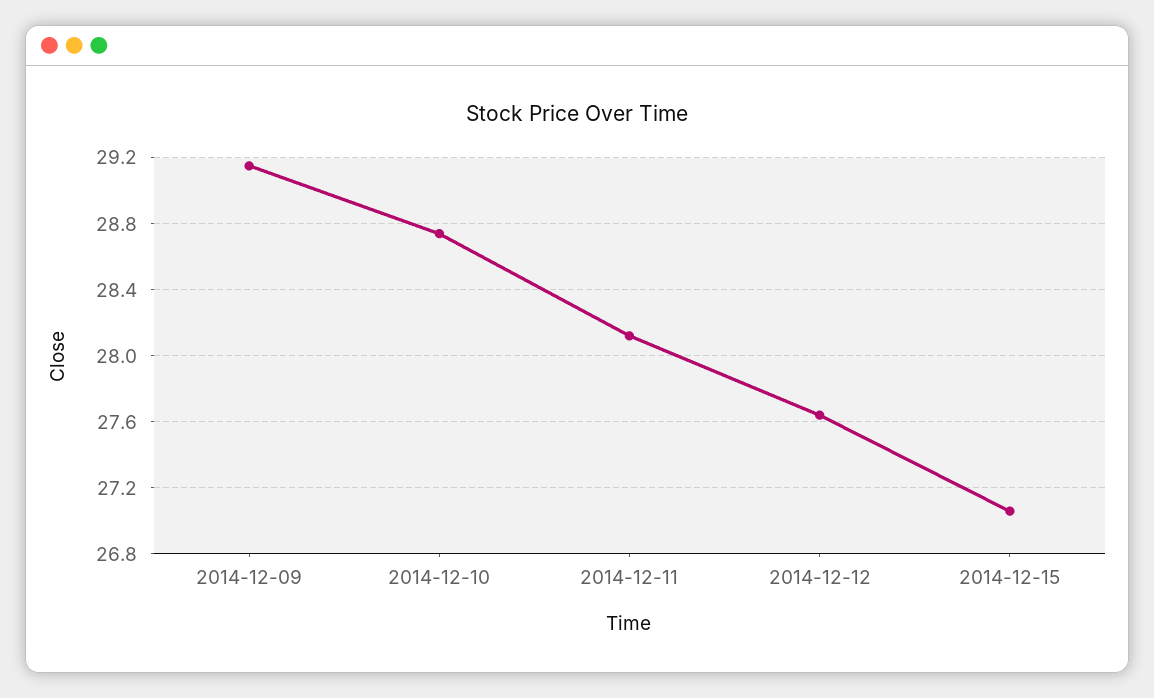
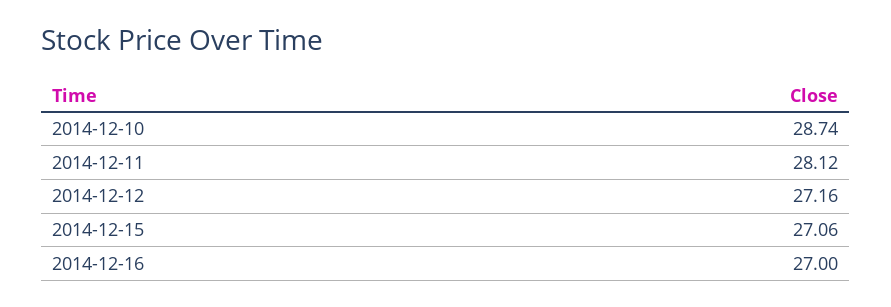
2014-12-09: 29.15 -> none
2014-12-12: 27.65 -> 27.16
2014-12-16: none -> 27

